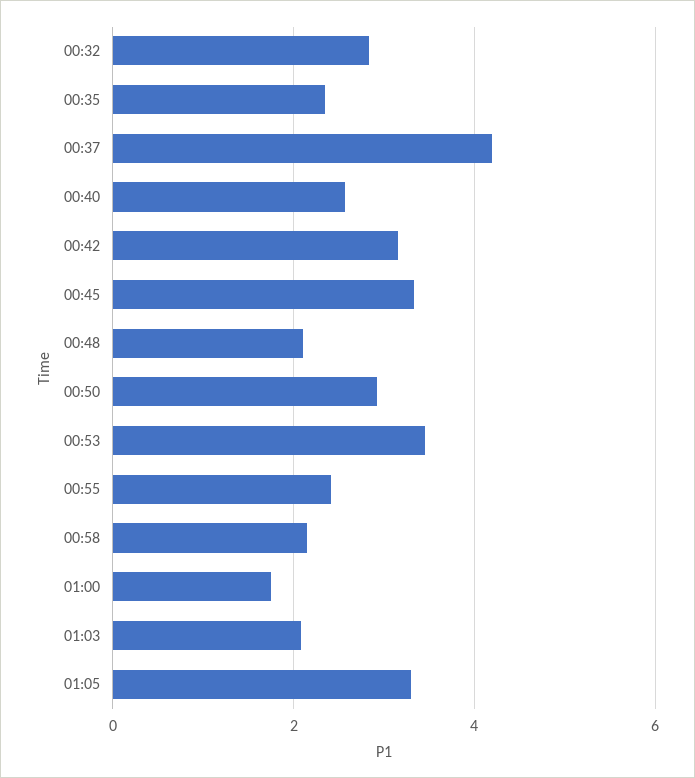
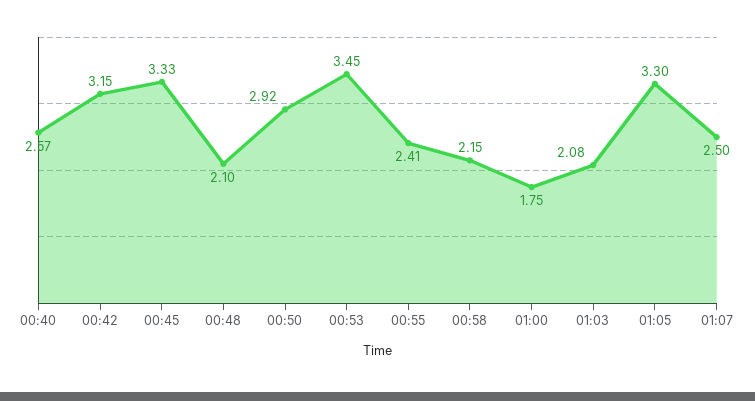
00:32: 2.8 -> none
00:35: 2.4 -> none
00:37: 4.2 -> none
01:07: none -> 2.5

